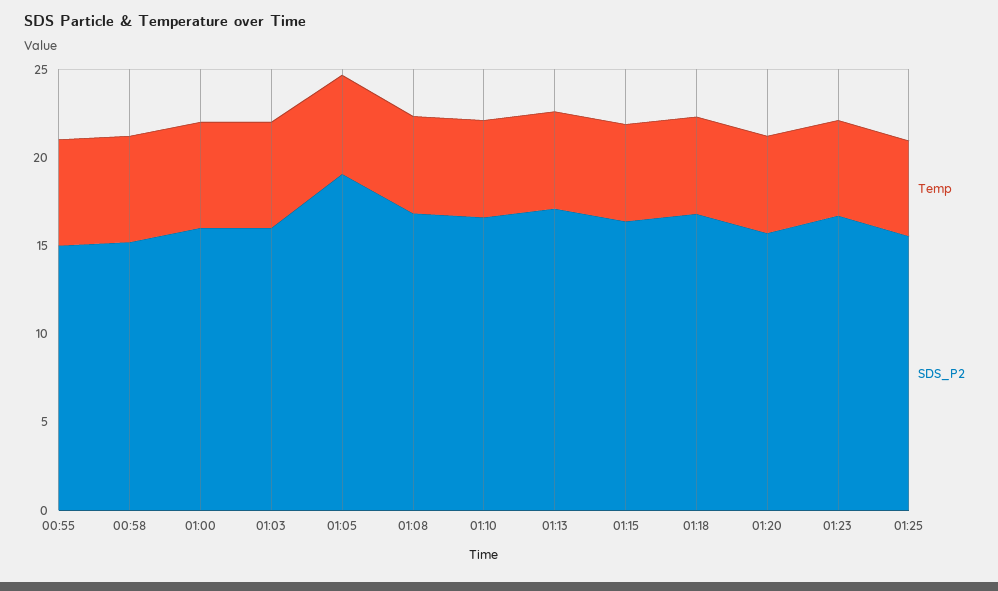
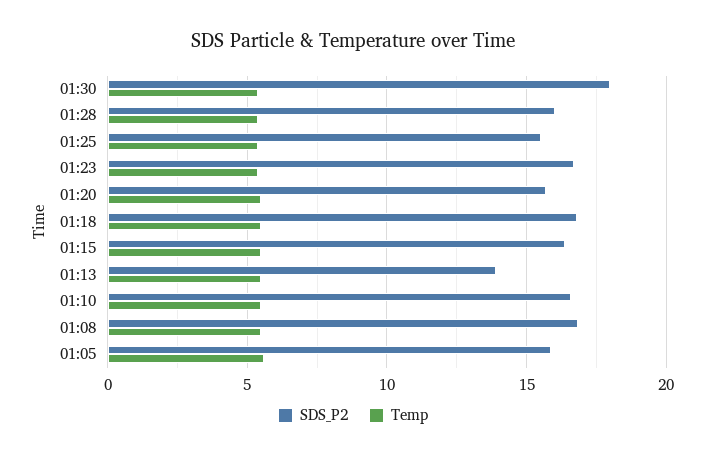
Temp, 00:55: 6 -> none
SDS_P2, 00:55: 15 -> none
Temp, 00:58: 6 -> none
SDS_P2, 00:58: 15 -> none
Temp, 01:00: 6 -> none
SDS_P2, 01:00: 16 -> none
Temp, 01:03: 6 -> none
SDS_P2, 01:03: 16 -> none
SDS_P2, 01:05: 19 -> 16
SDS_P2, 01:13: 17 -> 14
SDS_P2, 01:30: none -> 18
Temp, 01:30: none -> 5.5
SDS_P2, 01:28: none -> 16
Temp, 01:28: none -> 5.5

